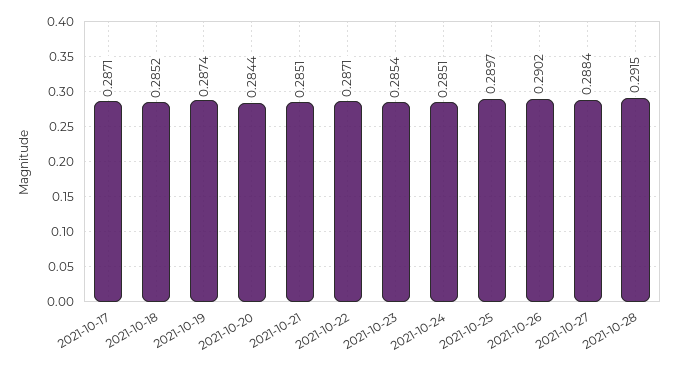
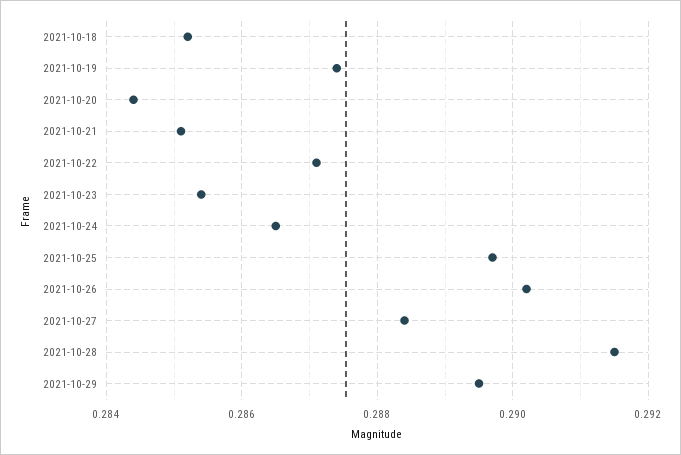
2021-10-17: 0.2871 -> none
2021-10-24: 0.2851 -> 0.2865
2021-10-29: none -> 0.2895

